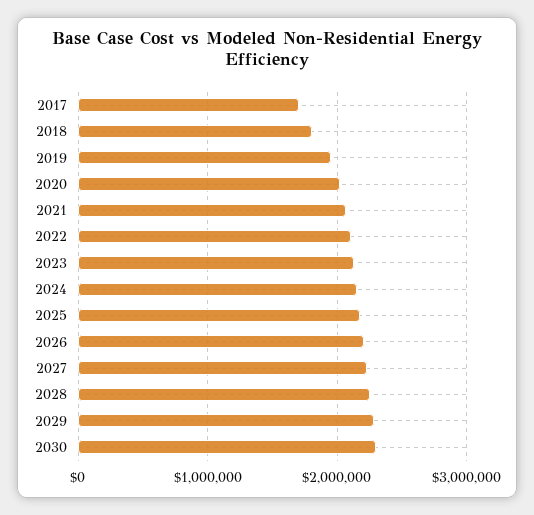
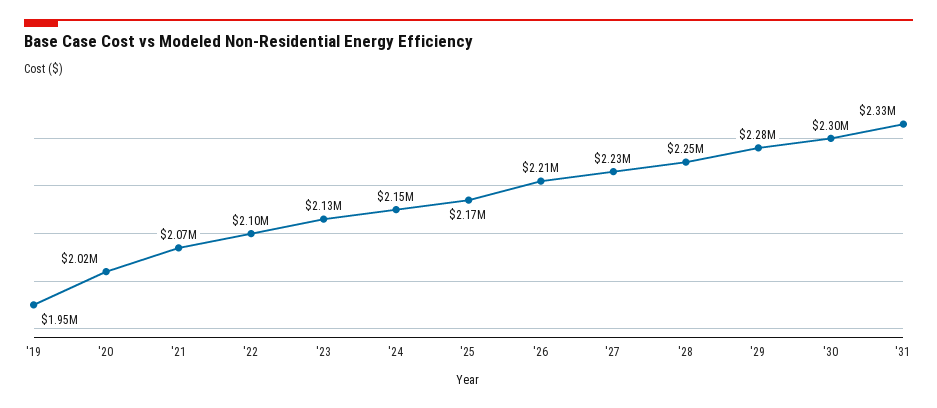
2017: 1700000 -> none
2018: 1800000 -> none
'31: none -> 2330000

